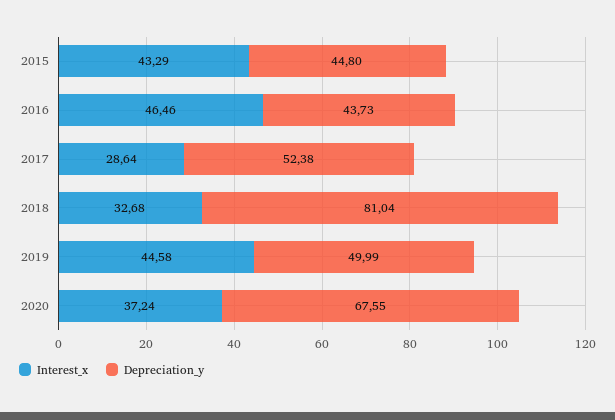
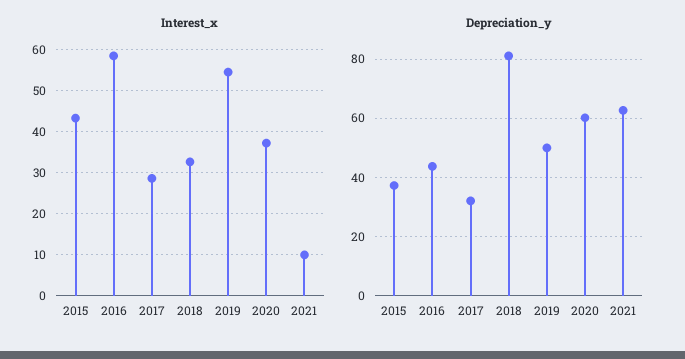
Depreciation_y, 2015: 44.8 -> 37.5
Interest_x, 2016: 46.46 -> 58
Depreciation_y, 2017: 52.38 -> 32.5
Interest_x, 2019: 44.58 -> 54
Depreciation_y, 2020: 67.55 -> 60
Interest_x, 2021: none -> 10
Depreciation_y, 2021: none -> 62.5

